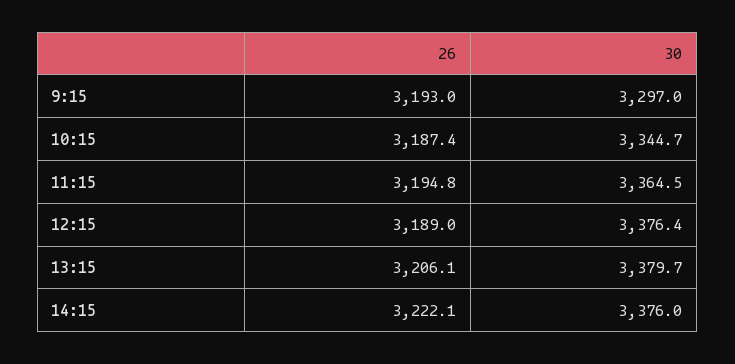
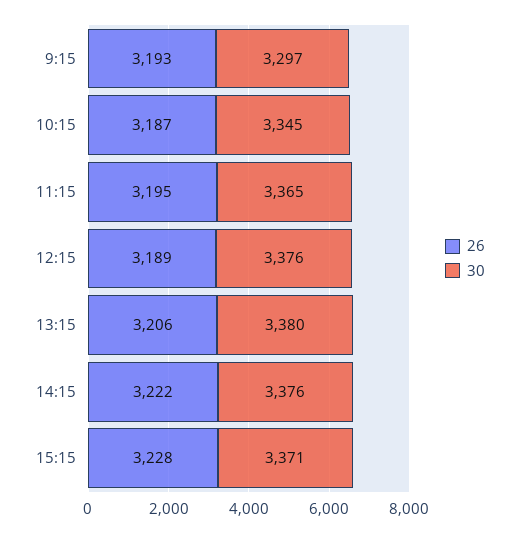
26, 15:15: none -> 3228
30, 15:15: none -> 3371

